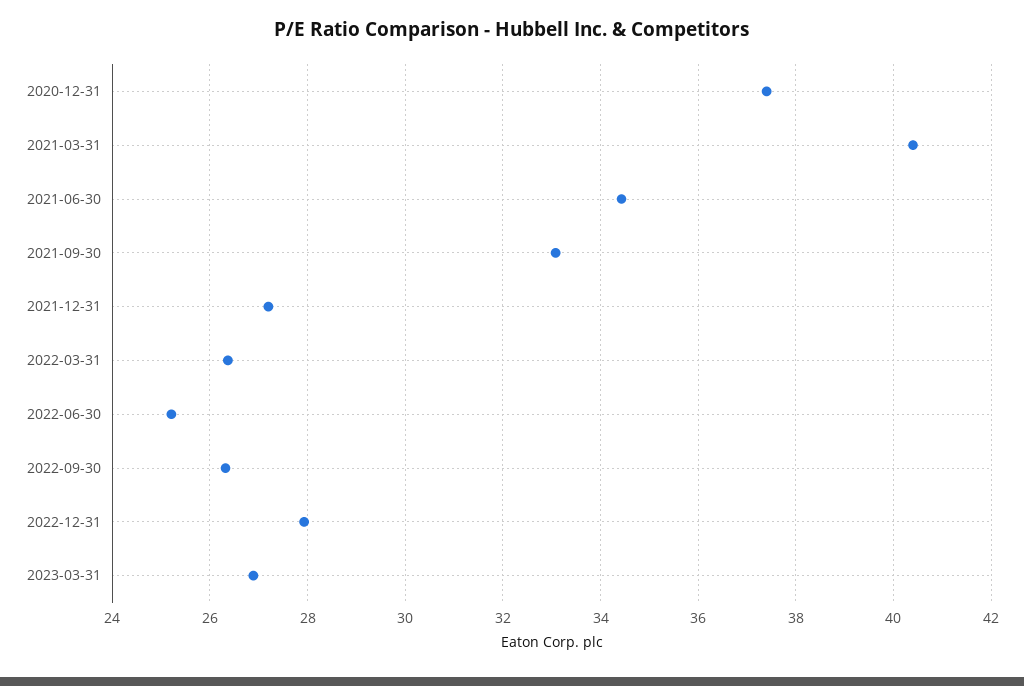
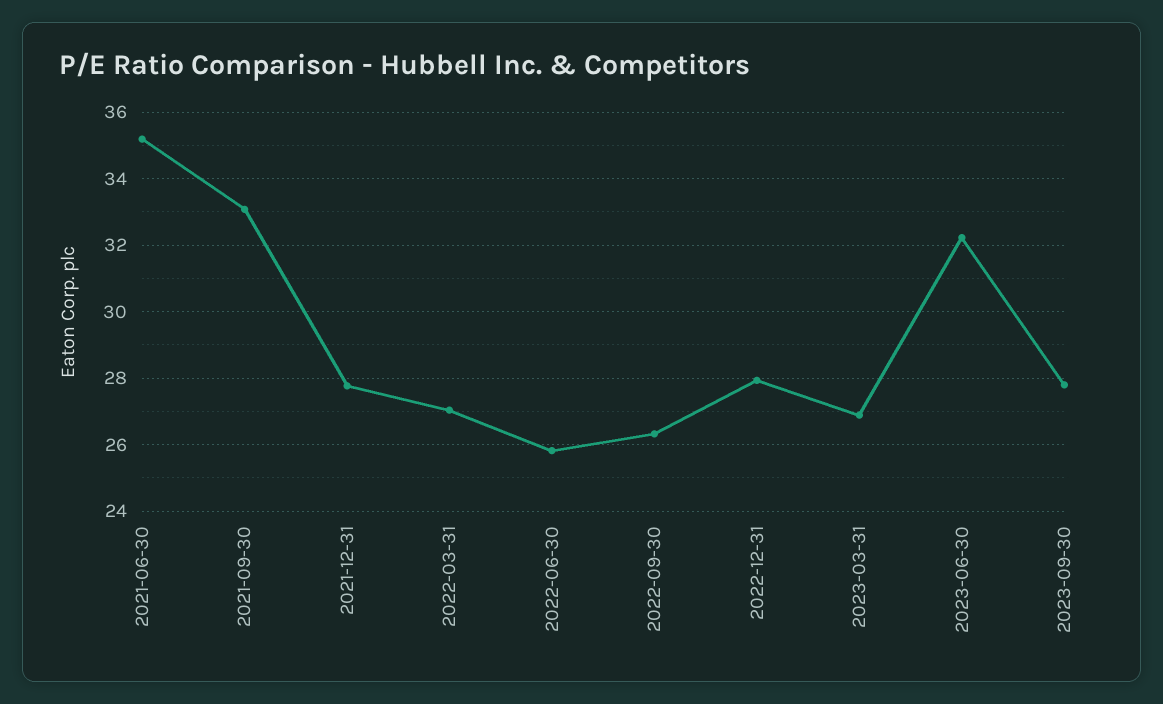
2020-12-31: 37.4 -> none
2021-03-31: 40.4 -> none
2021-06-30: 34.4 -> 35.2
2021-12-31: 27.2 -> 27.8
2022-03-31: 26.4 -> 27
2022-06-30: 25.2 -> 25.8
2023-06-30: none -> 32.2
2023-09-30: none -> 27.8

